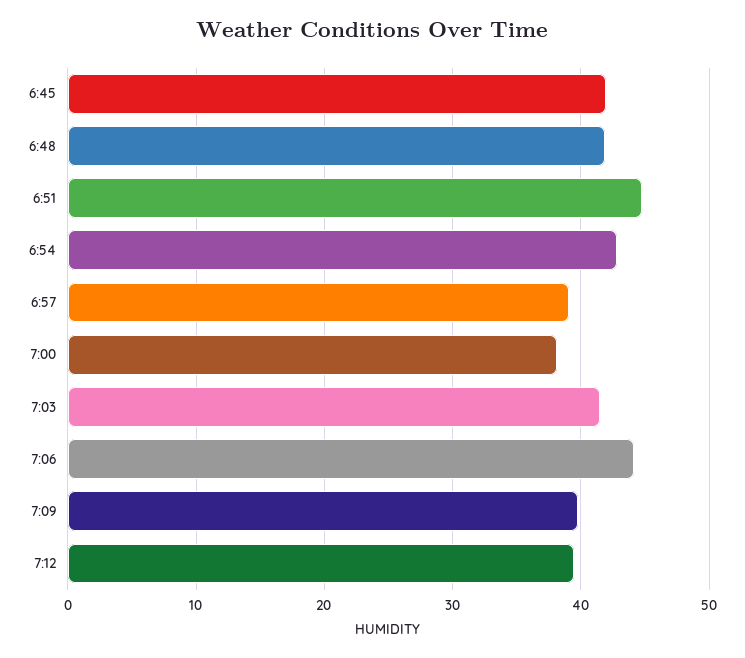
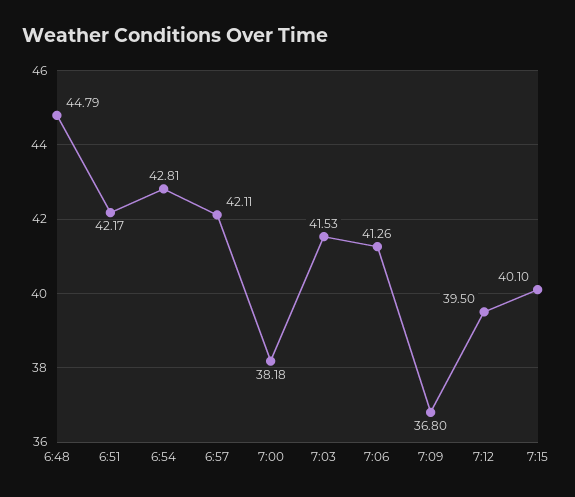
6:45: 42 -> none
6:48: 42 -> 44.79
6:51: 45 -> 42.17
6:57: 39 -> 42.11
7:06: 44 -> 41.26
7:09: 40 -> 36.8
7:15: none -> 40.1

